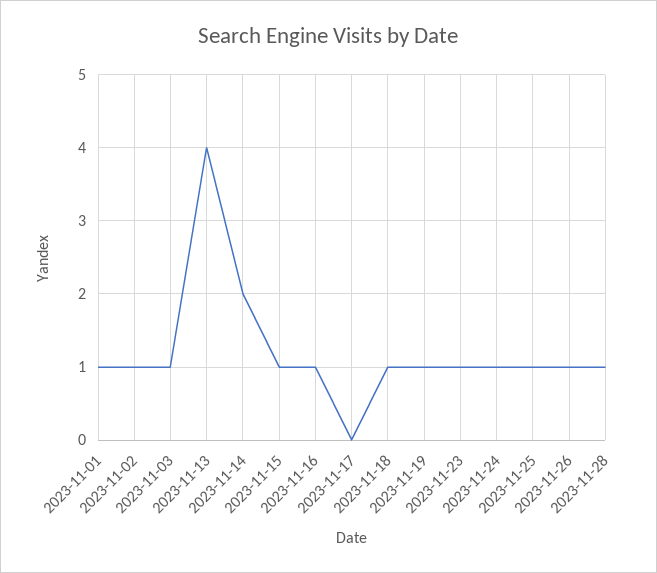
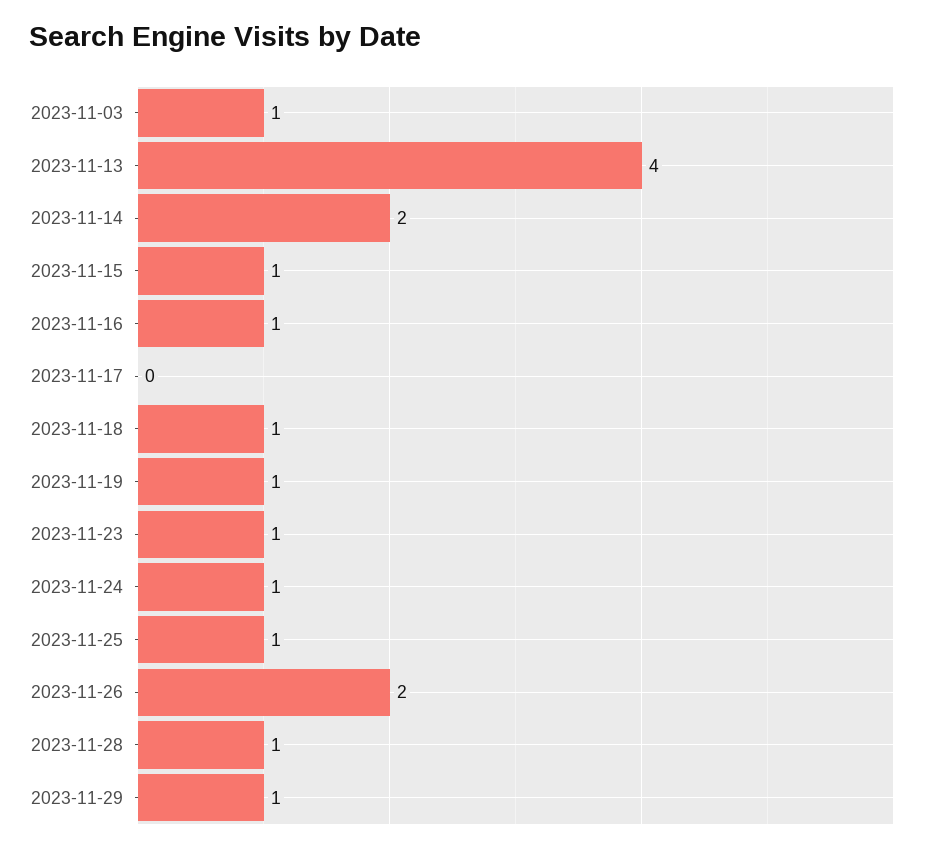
2023-11-01: 1 -> none
2023-11-02: 1 -> none
2023-11-26: 1 -> 2
2023-11-29: none -> 1

